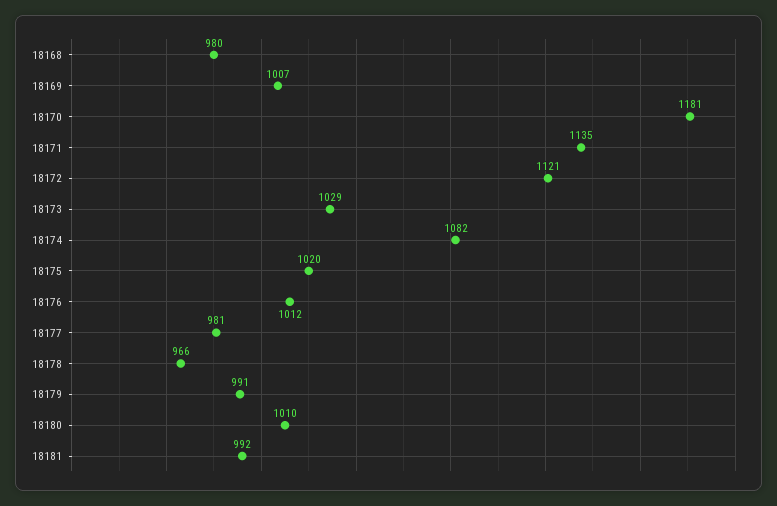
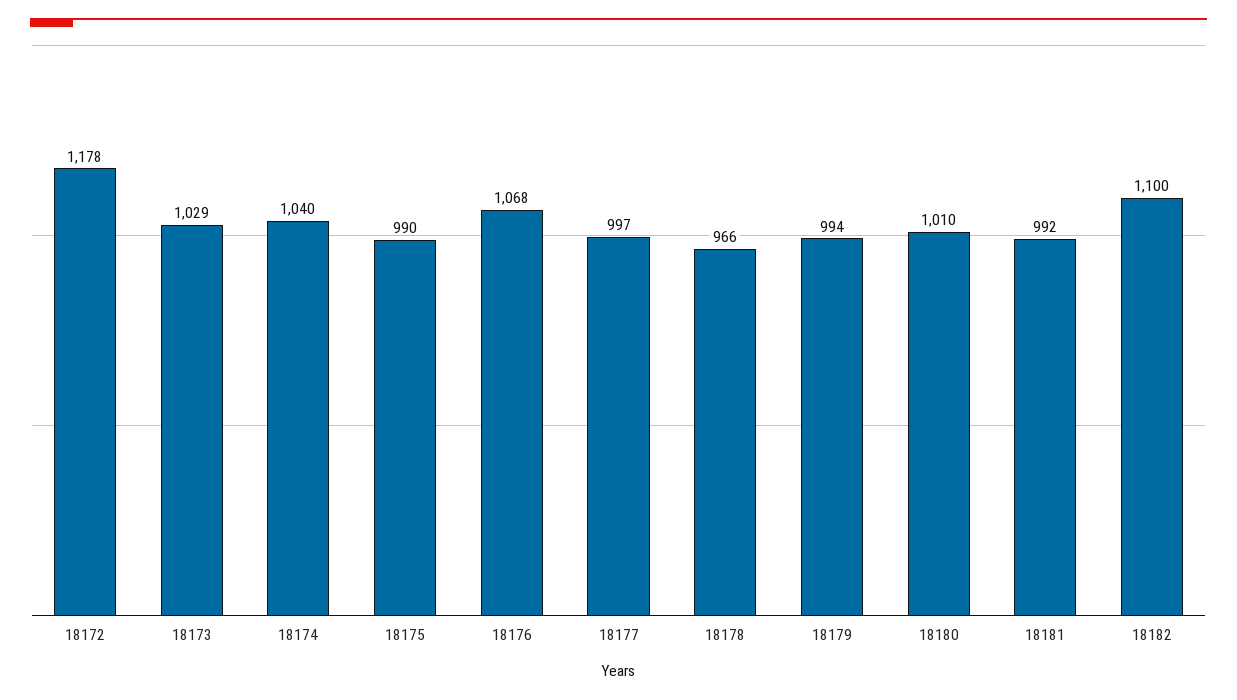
18168: 980 -> none
18169: 1007 -> none
18170: 1181 -> none
18171: 1135 -> none
18172: 1121 -> 1178
18174: 1082 -> 1040
18175: 1020 -> 990
18176: 1012 -> 1068
18177: 981 -> 997
18179: 991 -> 994
18182: none -> 1100

